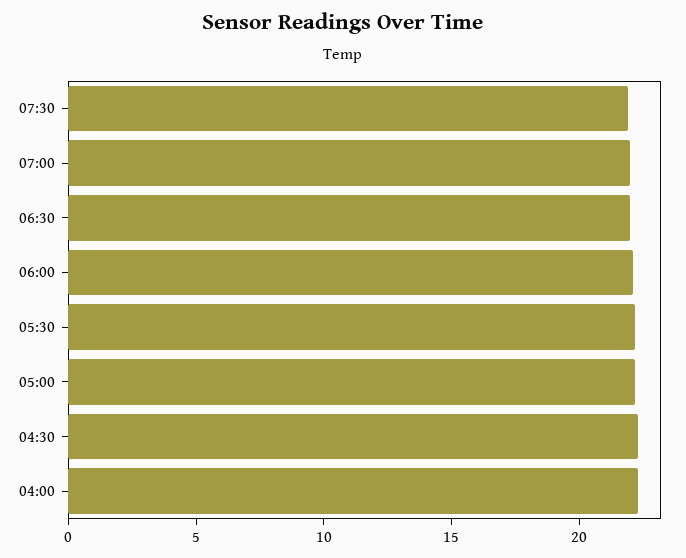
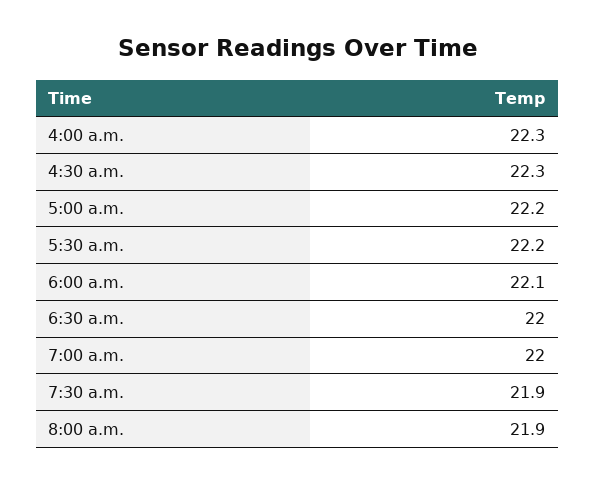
8:00 a.m.: none -> 21.9

